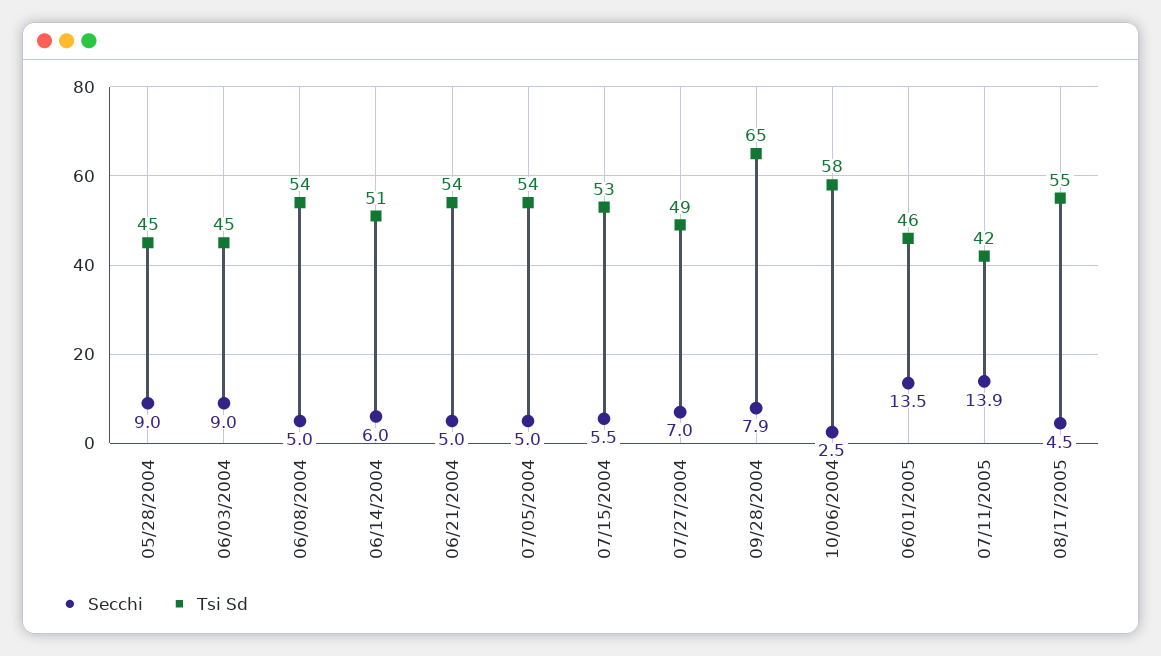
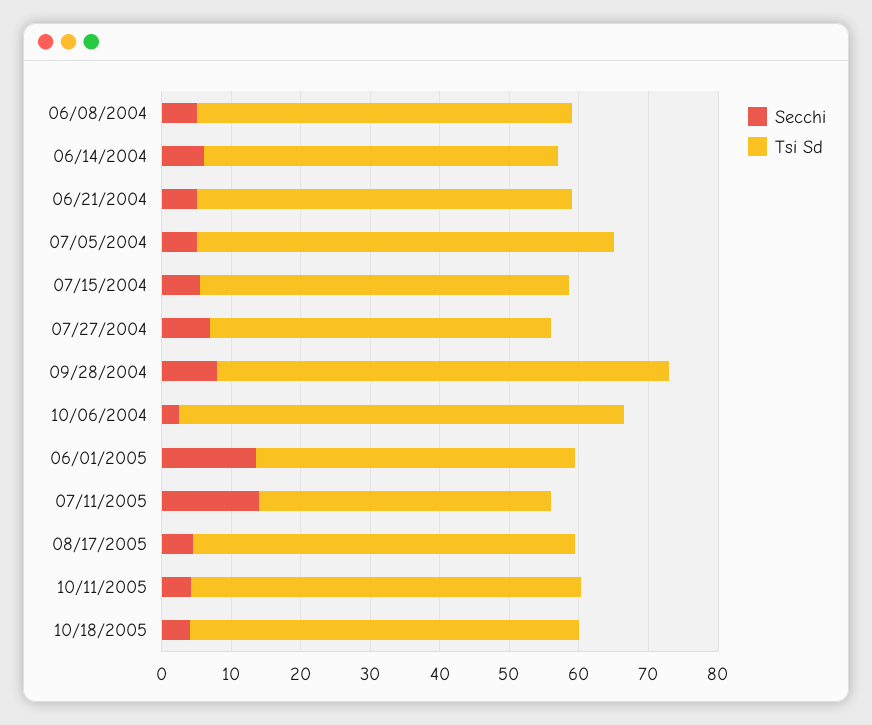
Secchi, 05/28/2004: 9 -> none
Tsi Sd, 05/28/2004: 45 -> none
Secchi, 06/03/2004: 9 -> none
Tsi Sd, 06/03/2004: 45 -> none
Tsi Sd, 07/05/2004: 54 -> 60
Tsi Sd, 10/06/2004: 58 -> 64
Secchi, 10/11/2005: none -> 4
Tsi Sd, 10/11/2005: none -> 56
Secchi, 10/18/2005: none -> 4
Tsi Sd, 10/18/2005: none -> 56

